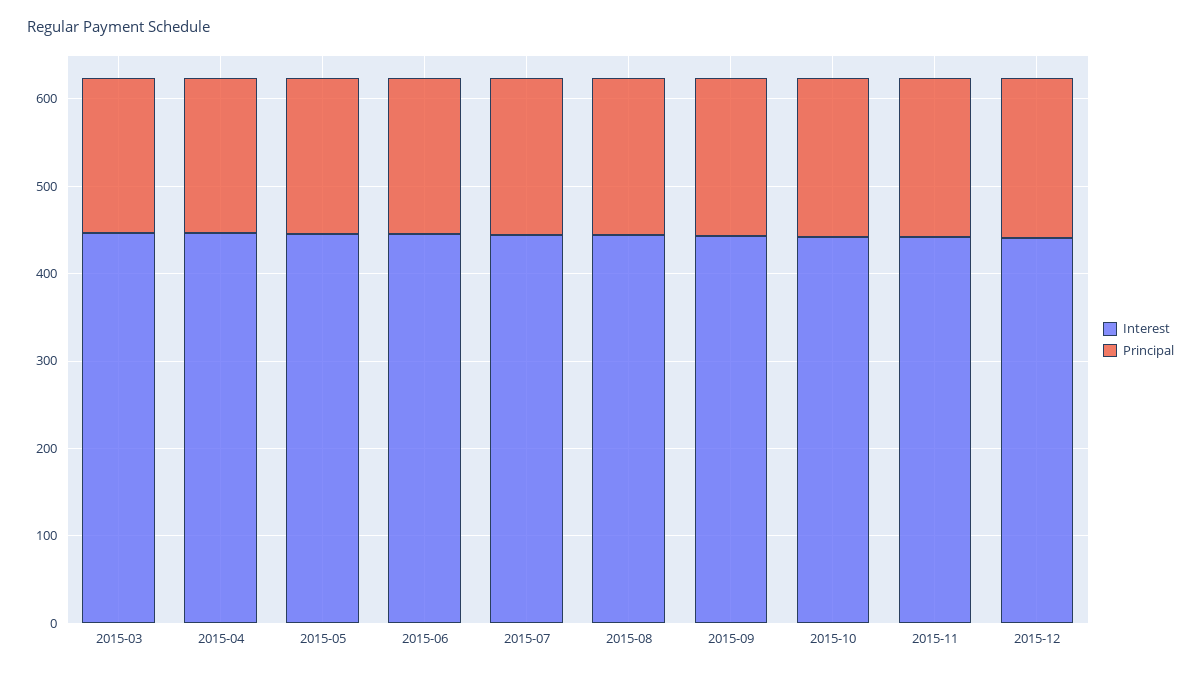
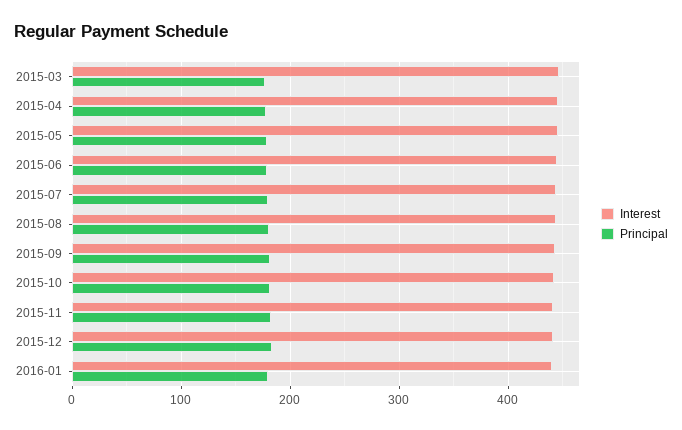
Interest, 2016-01: none -> 440
Principal, 2016-01: none -> 180

